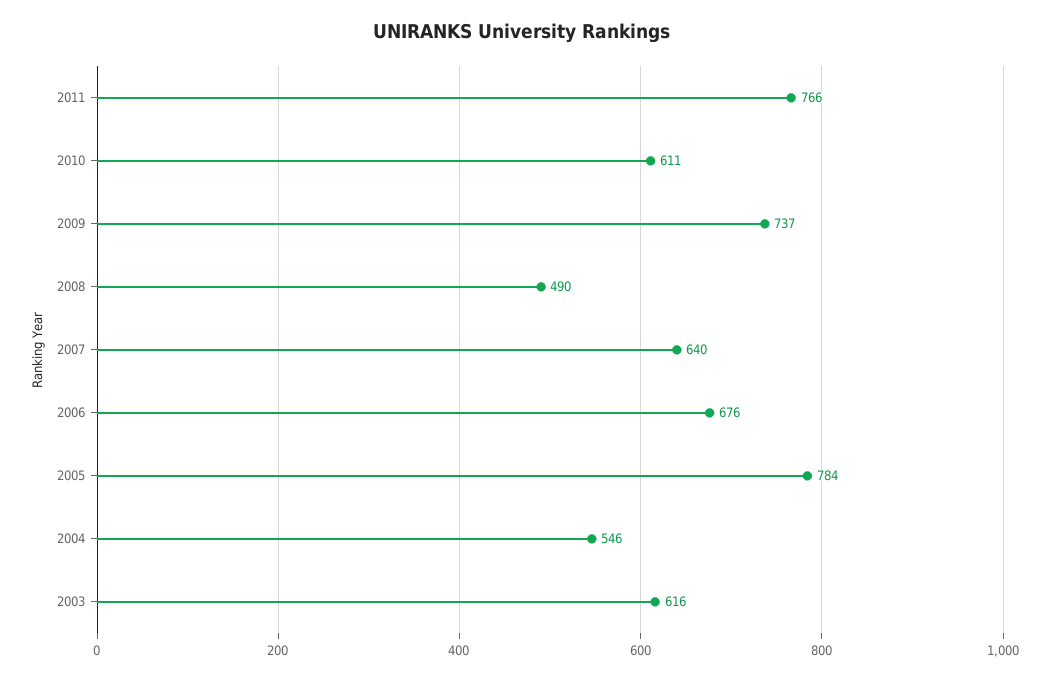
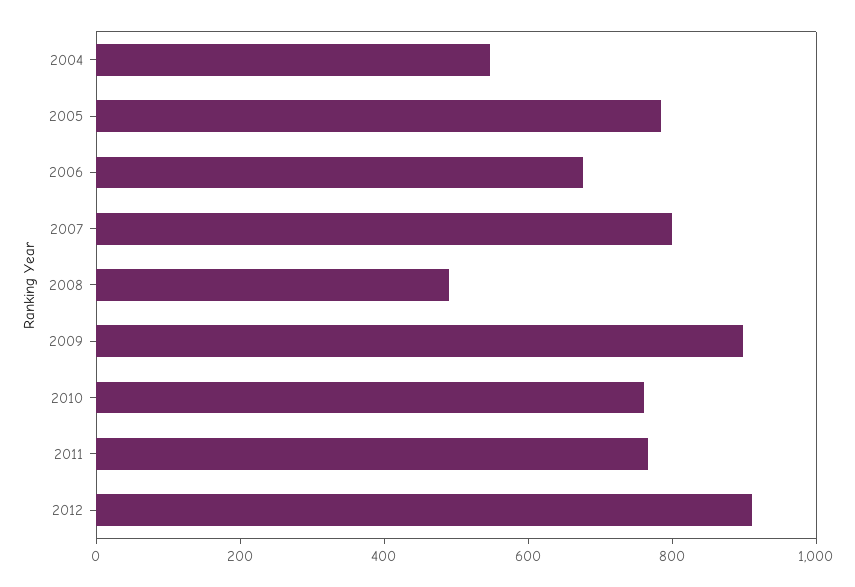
2010: 611 -> 750
2009: 737 -> 900
2007: 640 -> 800
2003: 616 -> none
2012: none -> 900

